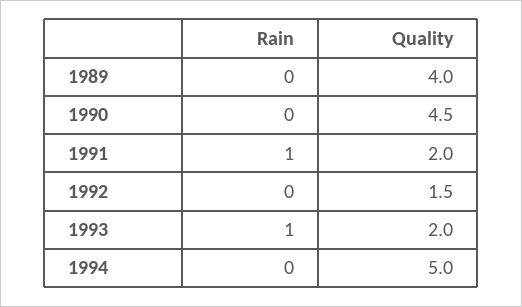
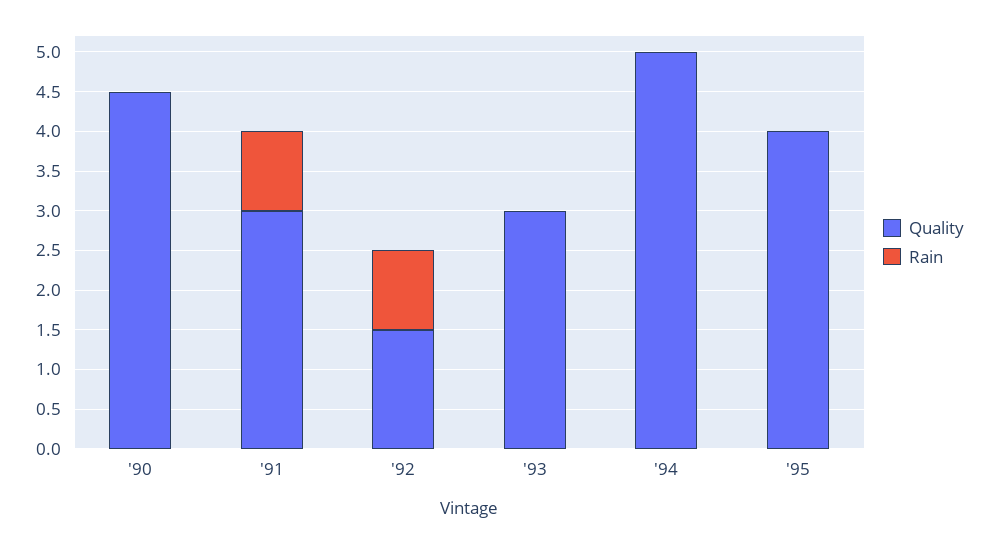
Rain, 1989: 0 -> none
Quality, 1989: 4 -> none
Quality, 1991: 2 -> 3
Rain, 1992: 0 -> 1
Rain, 1993: 1 -> 0
Quality, 1993: 2 -> 3
Quality, '95: none -> 4
Rain, '95: none -> 0

